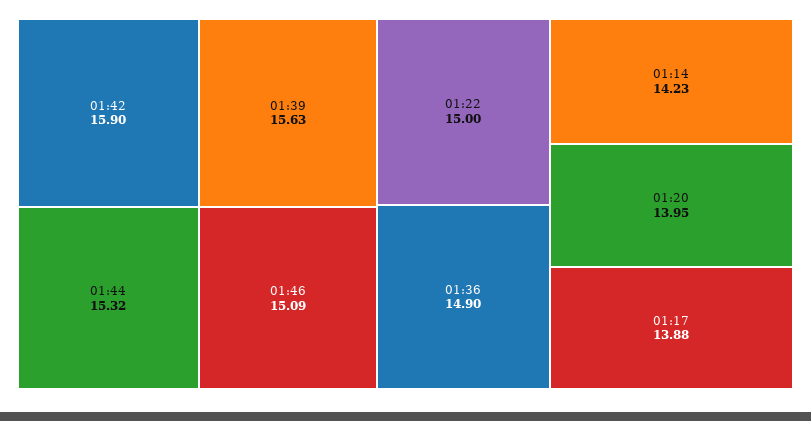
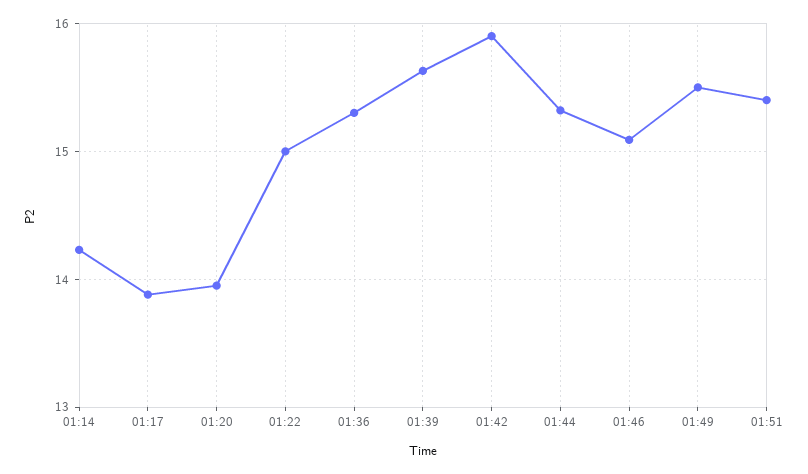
01:36: 14.9 -> 15.3
01:49: none -> 15.5
01:51: none -> 15.4

